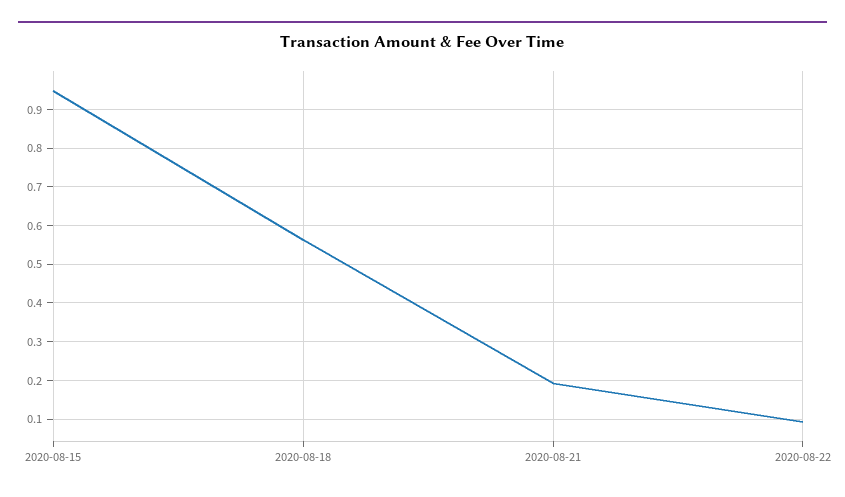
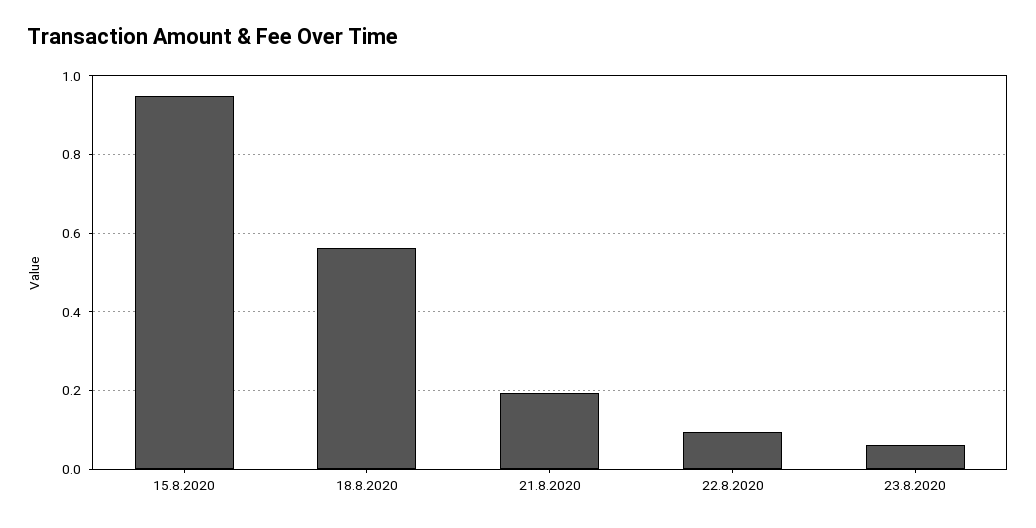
23.8.2020: none -> 0.06

